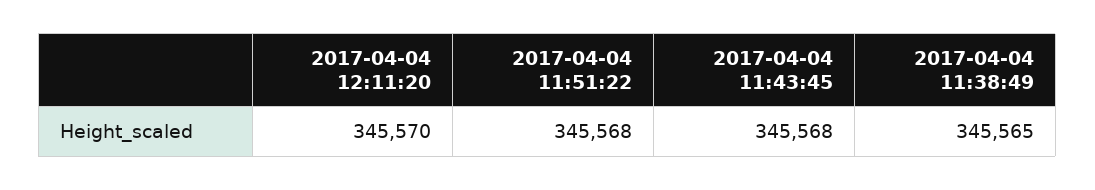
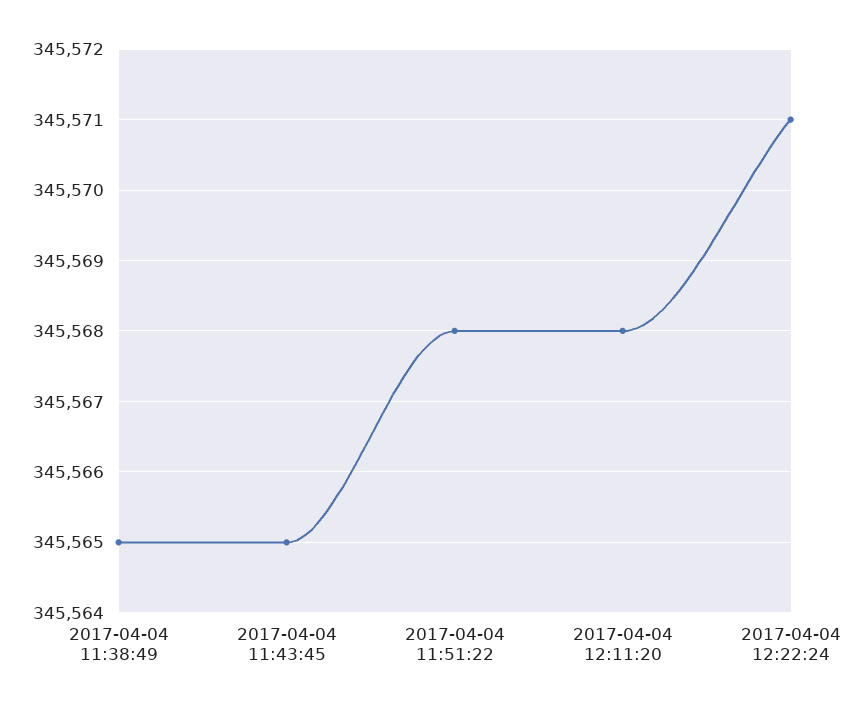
2017-04-04 12:11:20: 345570 -> 345568
2017-04-04 11:43:45: 345568 -> 345565
2017-04-04 12:22:24: none -> 345571

